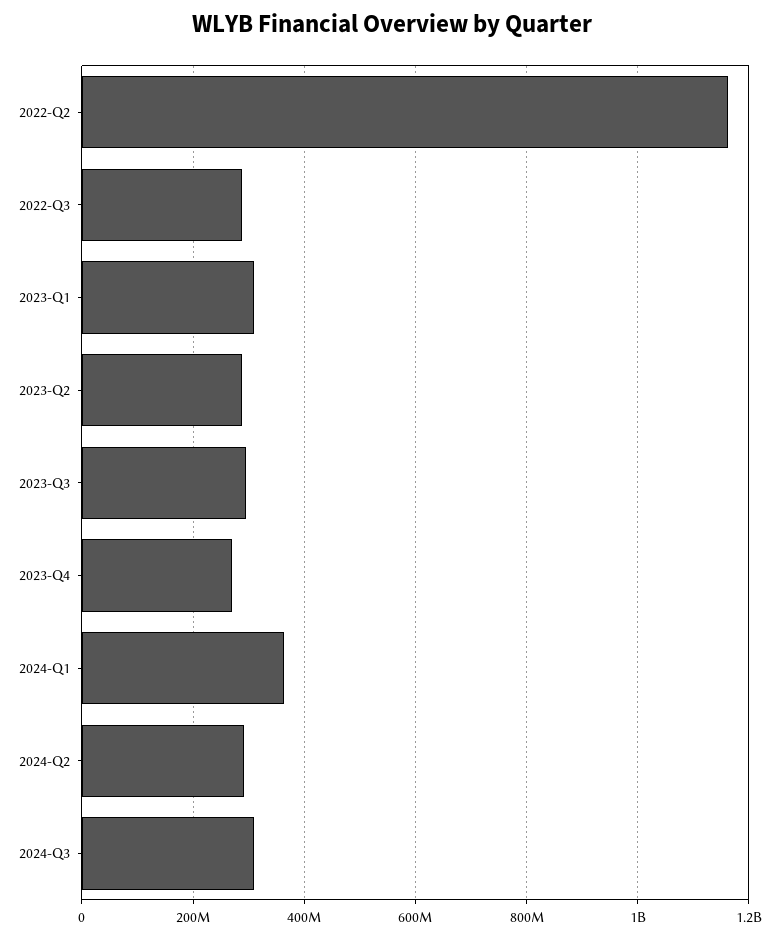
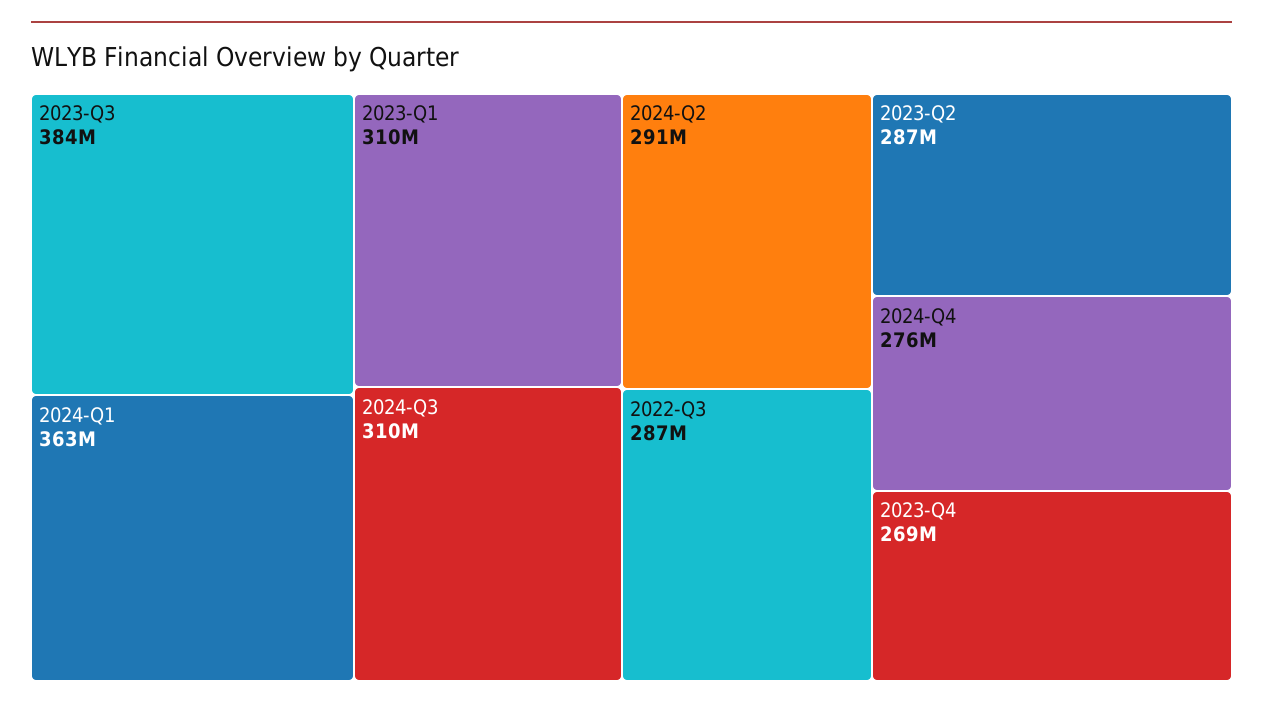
2022-Q2: 1160000000 -> none
2023-Q3: 300000000 -> 384000000
2024-Q4: none -> 276000000

